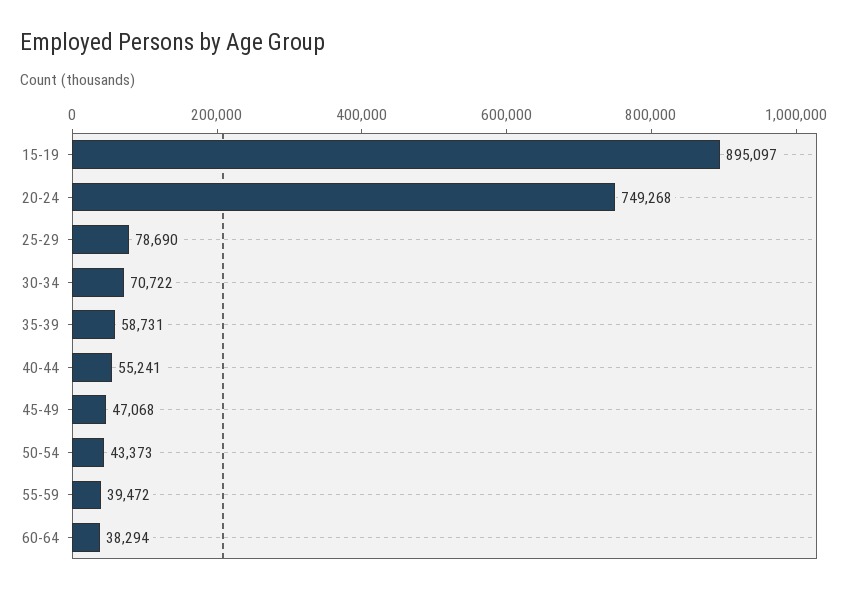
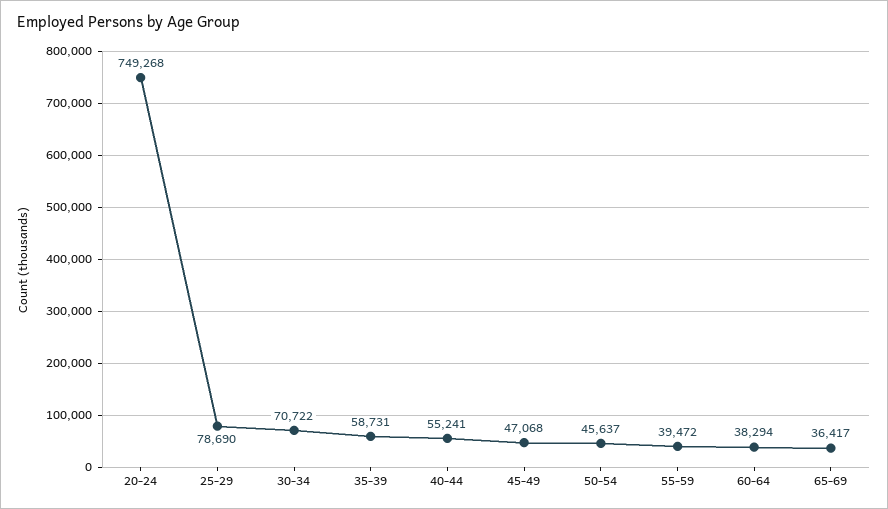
15-19: 895097 -> none
50-54: 43373 -> 45637
65-69: none -> 36417

